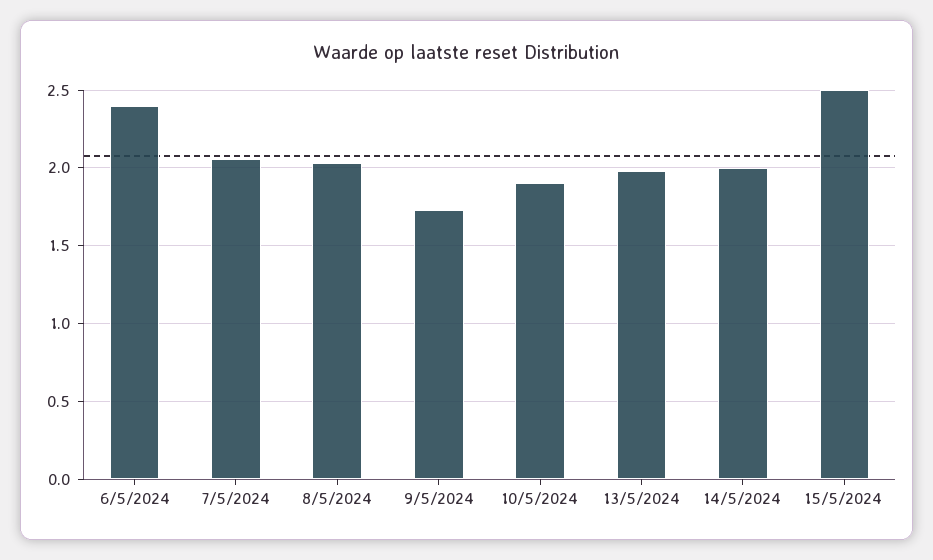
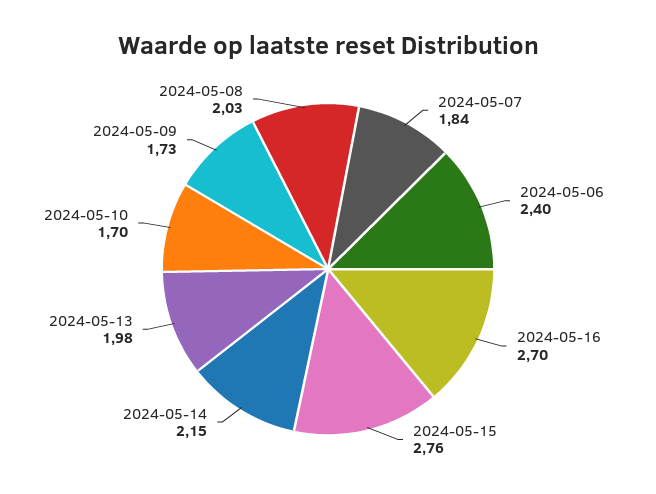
7/5/2024: 2.05 -> 1.84
10/5/2024: 1.9 -> 1.7
14/5/2024: 2 -> 2.15
15/5/2024: 2.5 -> 2.76
2024-05-16: none -> 2.7

